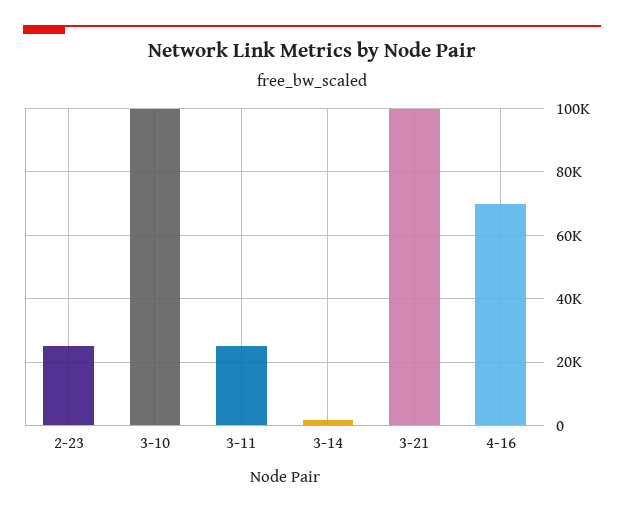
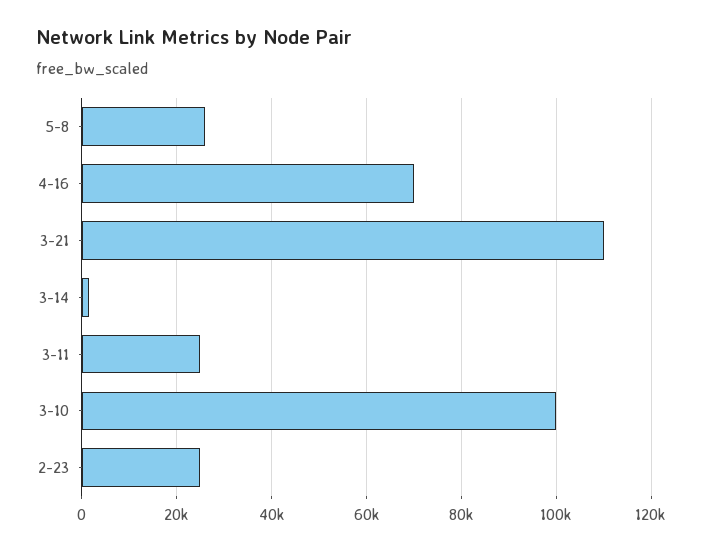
3-21: 100000 -> 110000
5-8: none -> 26000

